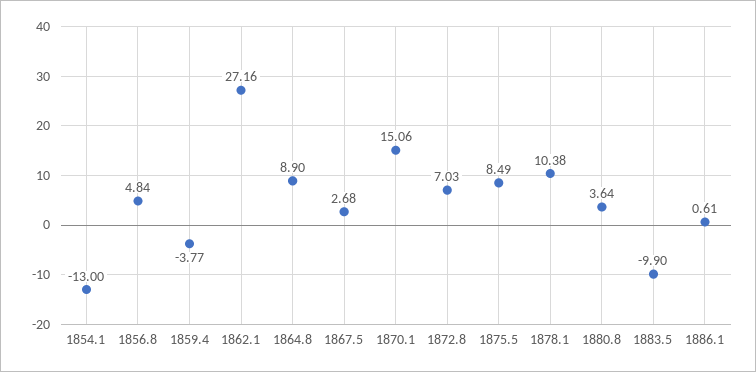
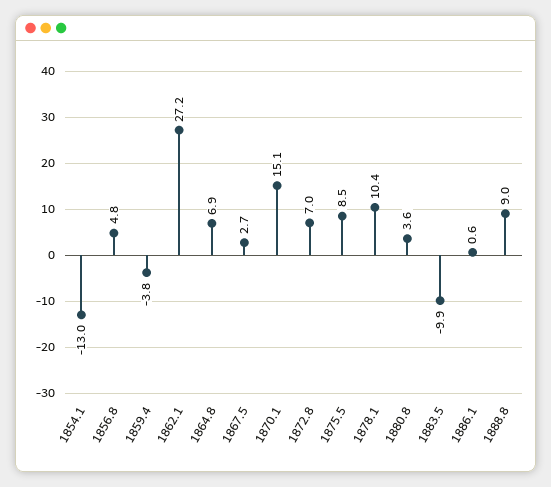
1864.8: 8.9 -> 6.9
1888.8: none -> 9

